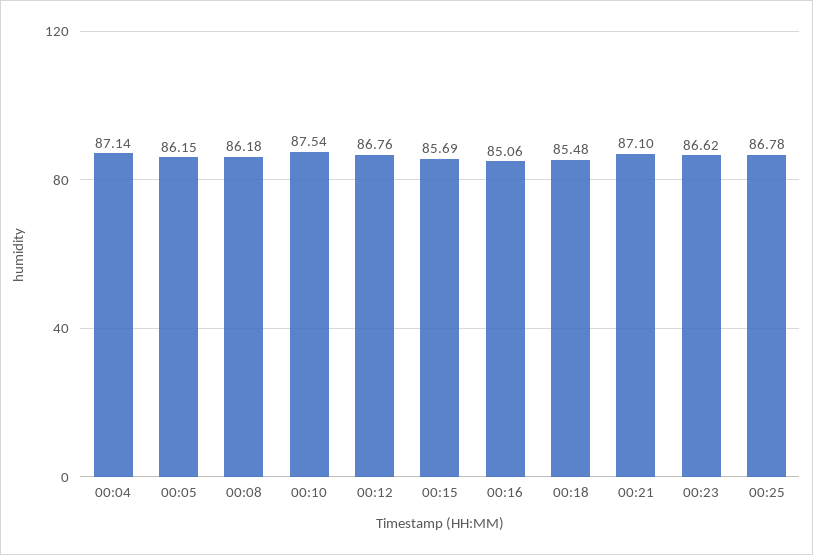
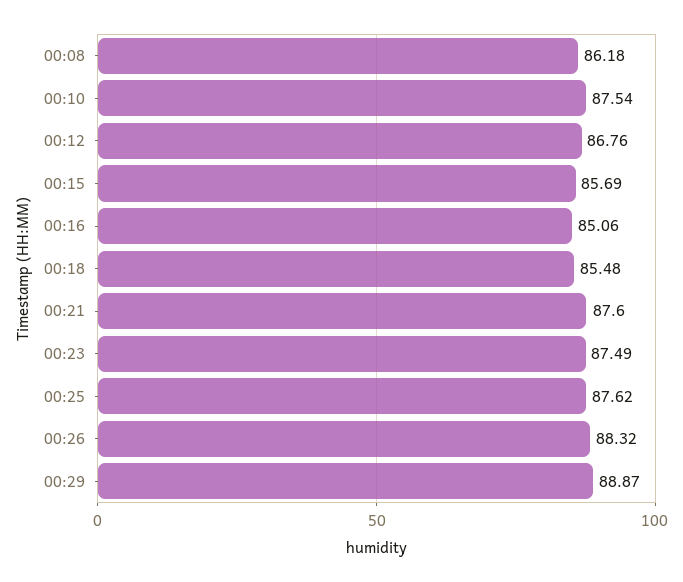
00:04: 87.14 -> none
00:05: 86.15 -> none
00:21: 87.1 -> 87.6
00:23: 86.62 -> 87.49
00:25: 86.78 -> 87.62
00:26: none -> 88.32
00:29: none -> 88.87

